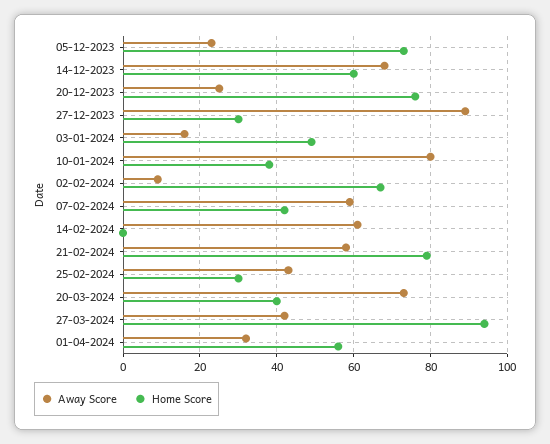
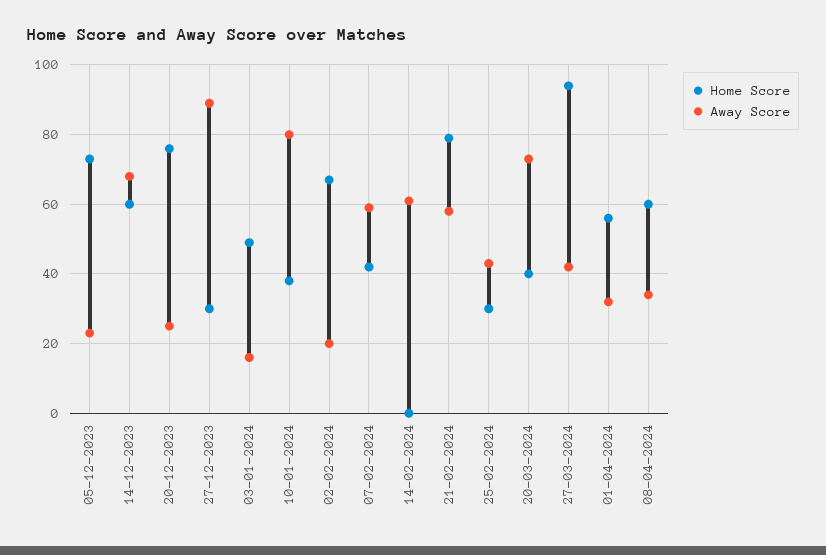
Away Score, 02-02-2024: 10 -> 20
Home Score, 08-04-2024: none -> 60
Away Score, 08-04-2024: none -> 35

